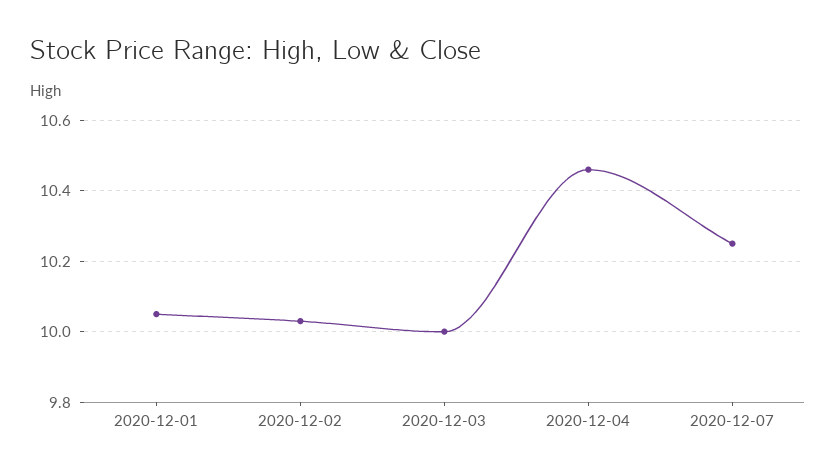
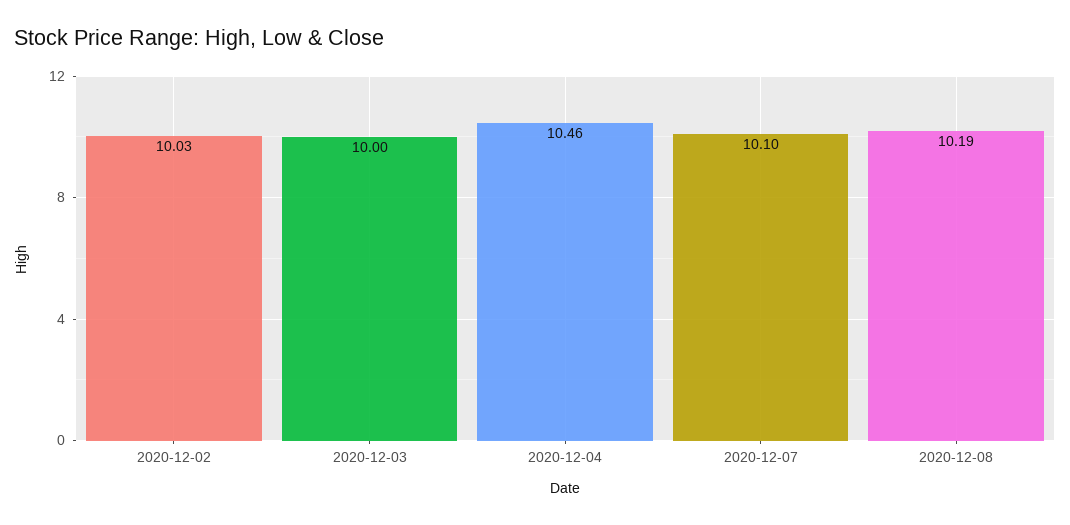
2020-12-01: 10.05 -> none
2020-12-07: 10.25 -> 10.1
2020-12-08: none -> 10.19

